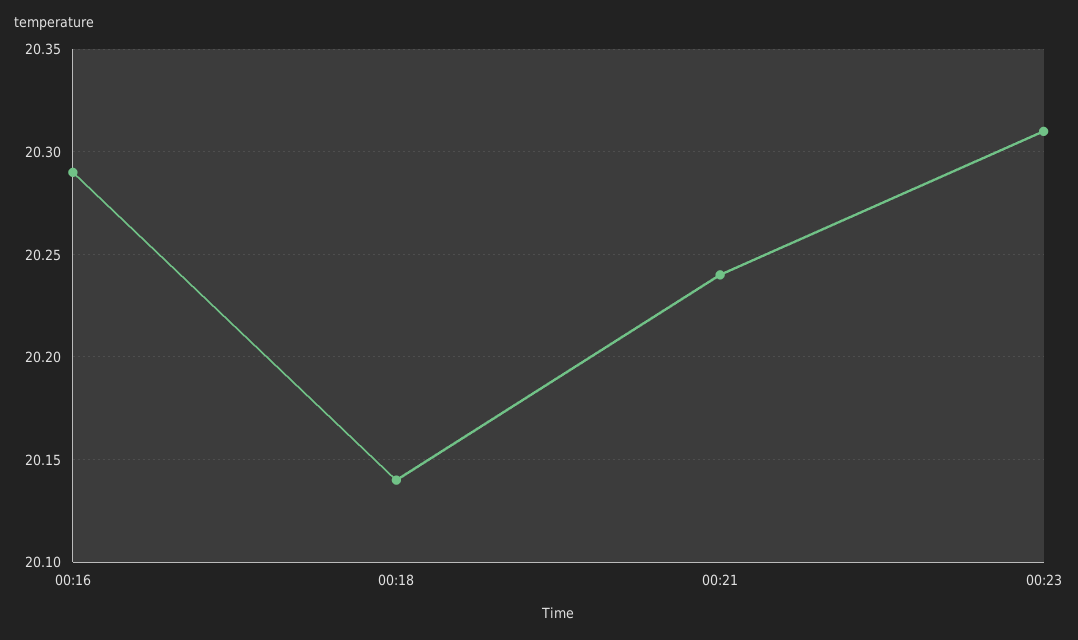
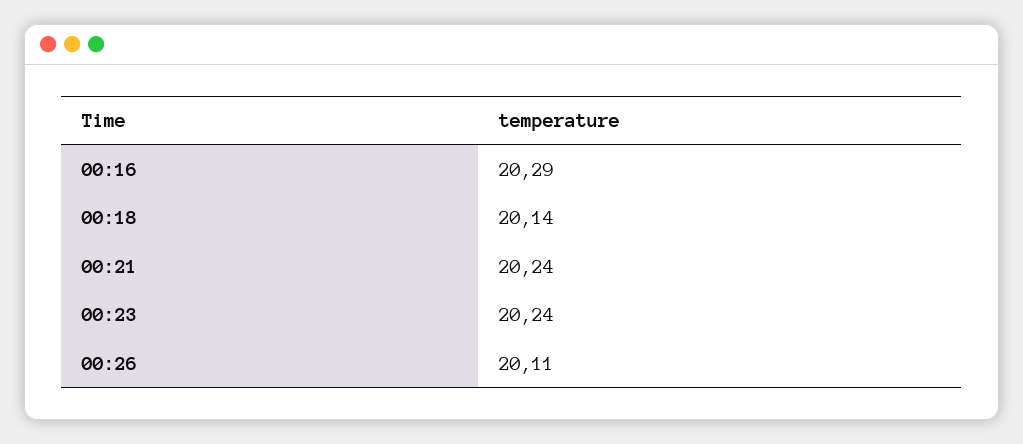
00:23: 20.31 -> 20.24
00:26: none -> 20.11

